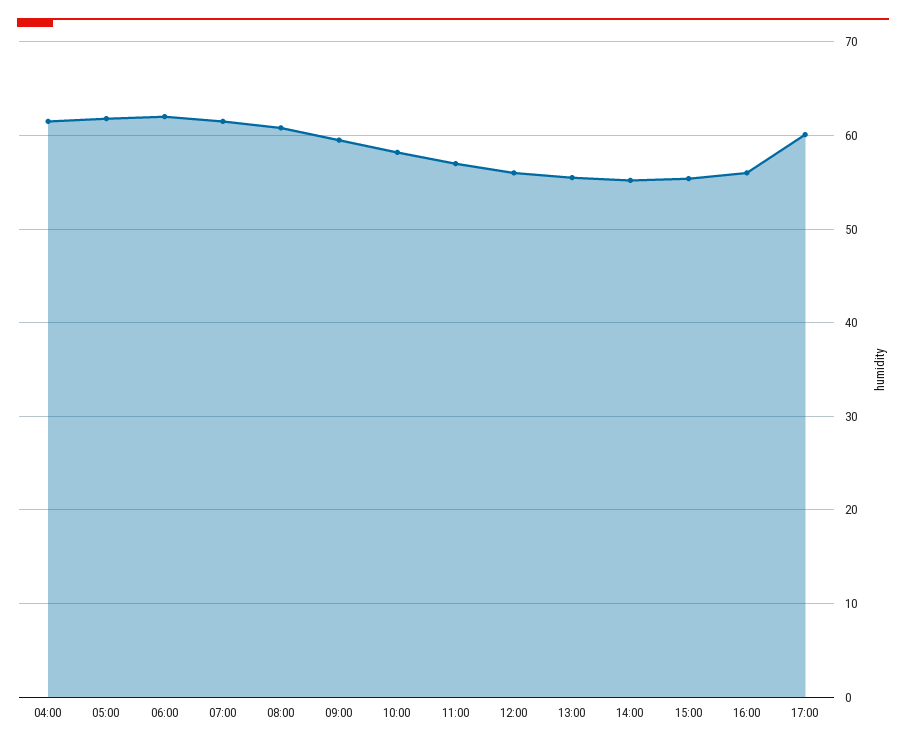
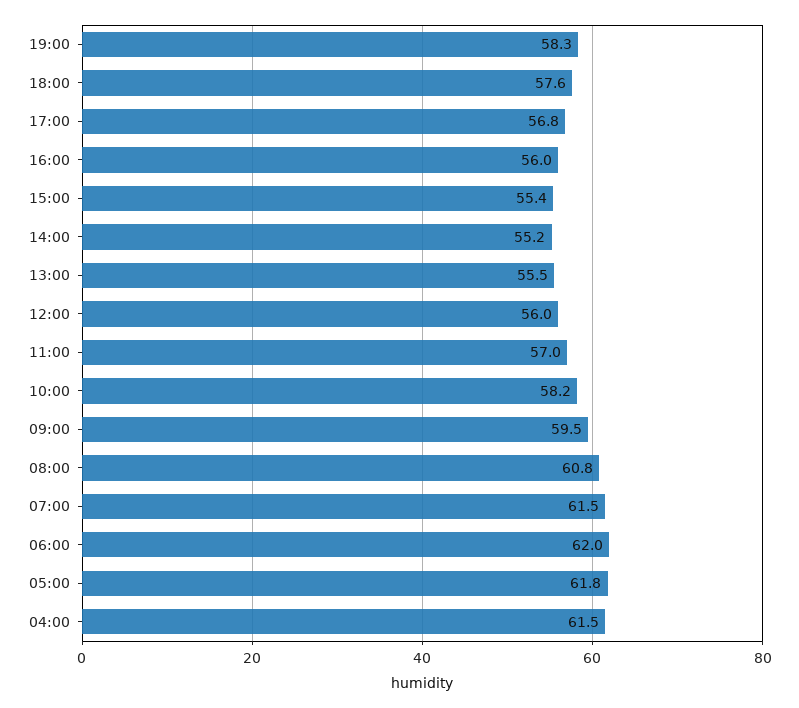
17:00: 60 -> 56.8
19:00: none -> 58.3
18:00: none -> 57.6

